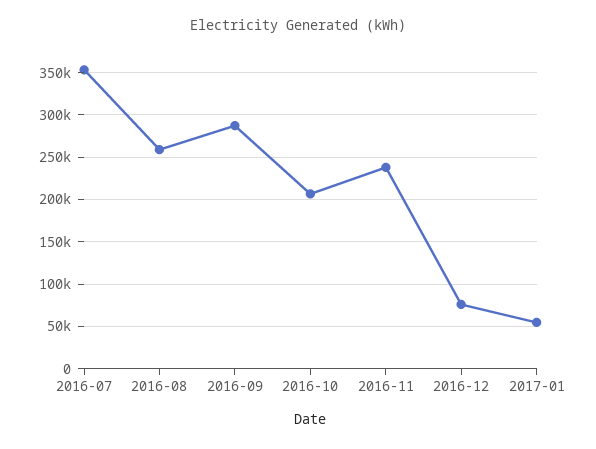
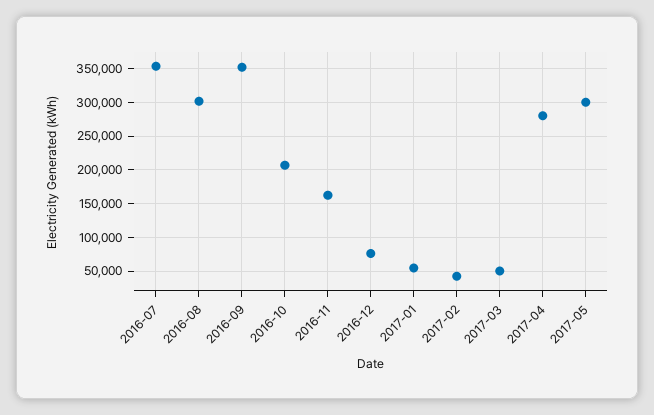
2016-08: 260000 -> 300000
2016-09: 290000 -> 350000
2016-11: 240000 -> 160000
2017-02: none -> 40000
2017-03: none -> 50000
2017-04: none -> 280000
2017-05: none -> 300000

